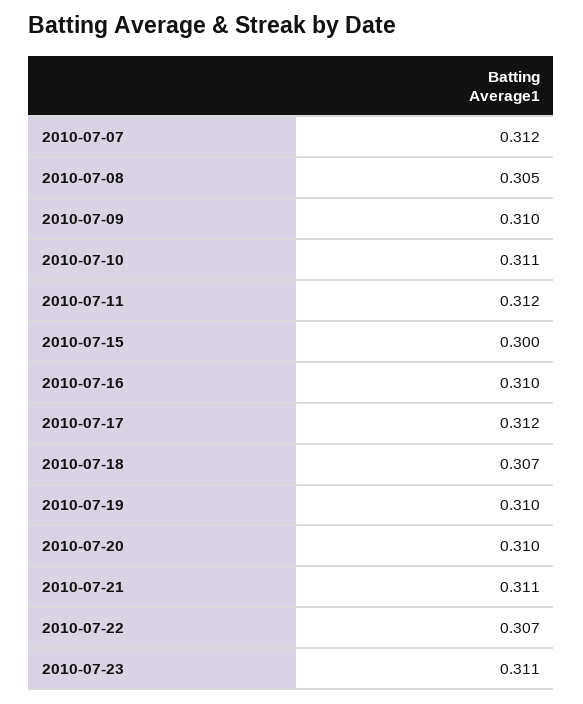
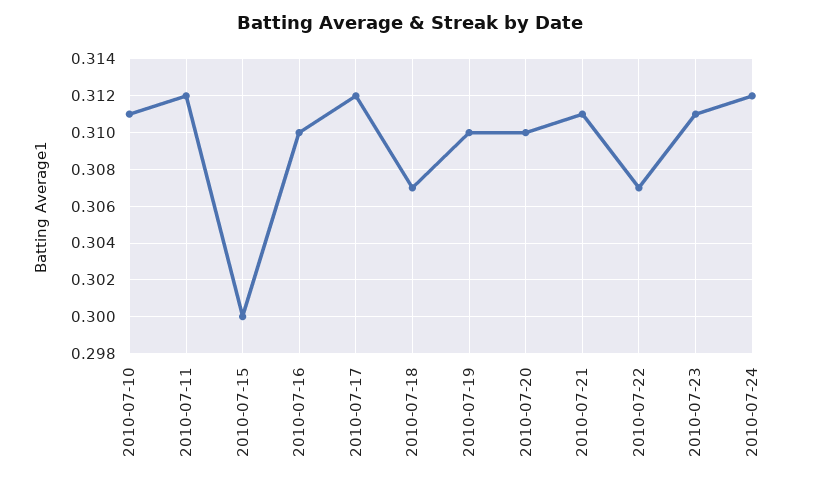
2010-07-07: 0.312 -> none
2010-07-08: 0.305 -> none
2010-07-09: 0.31 -> none
2010-07-24: none -> 0.312

